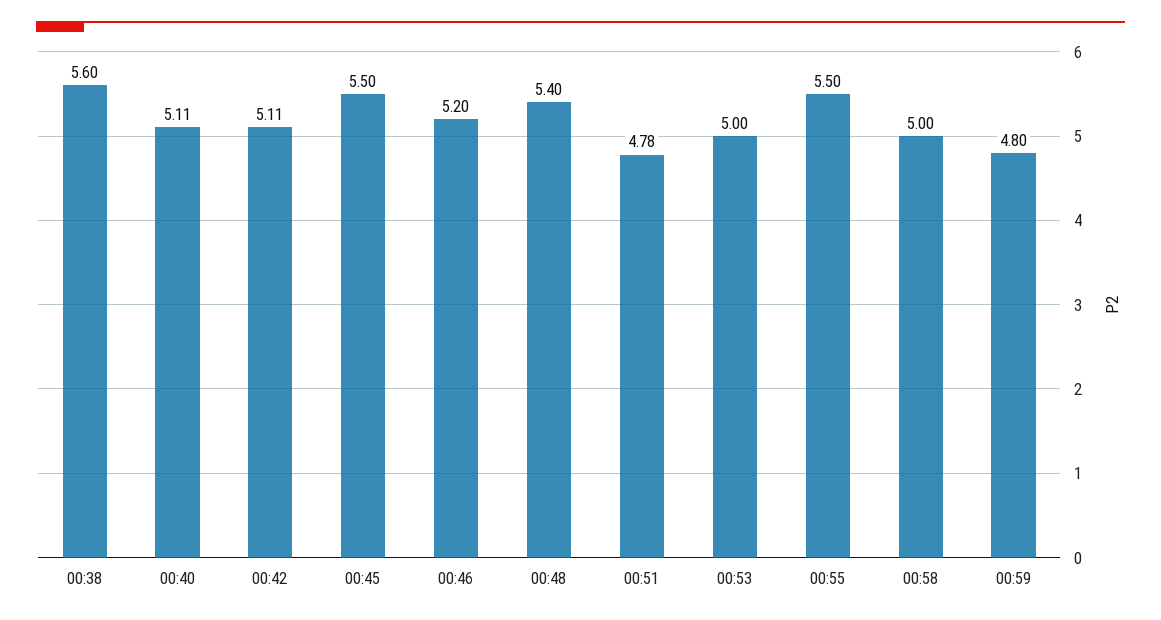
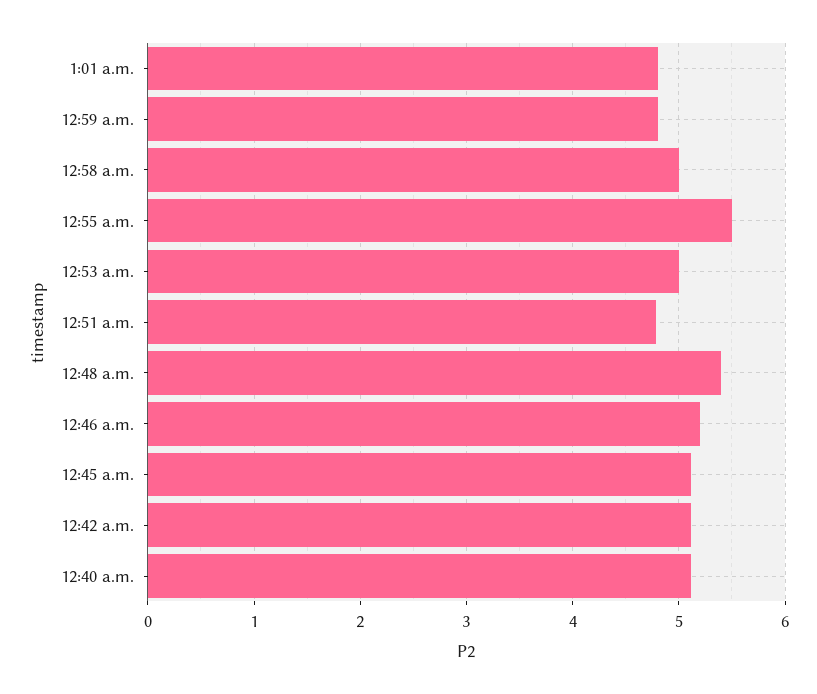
00:38: 5.6 -> none
00:45: 5.5 -> 5.1
1:01 a.m.: none -> 4.8

